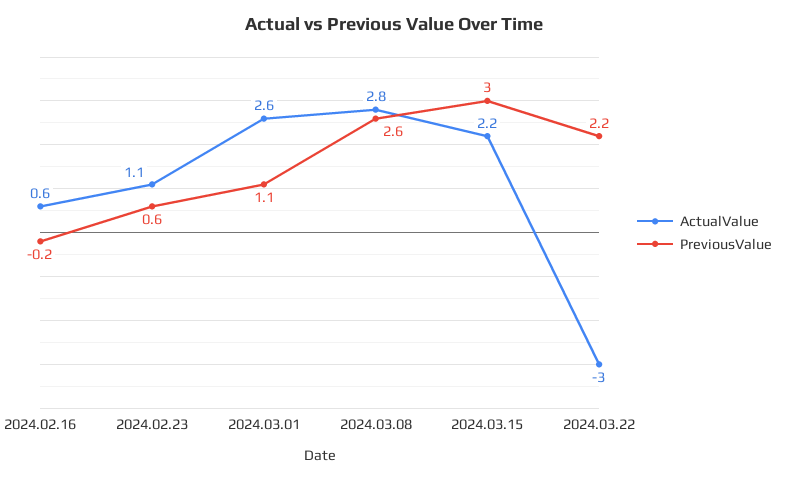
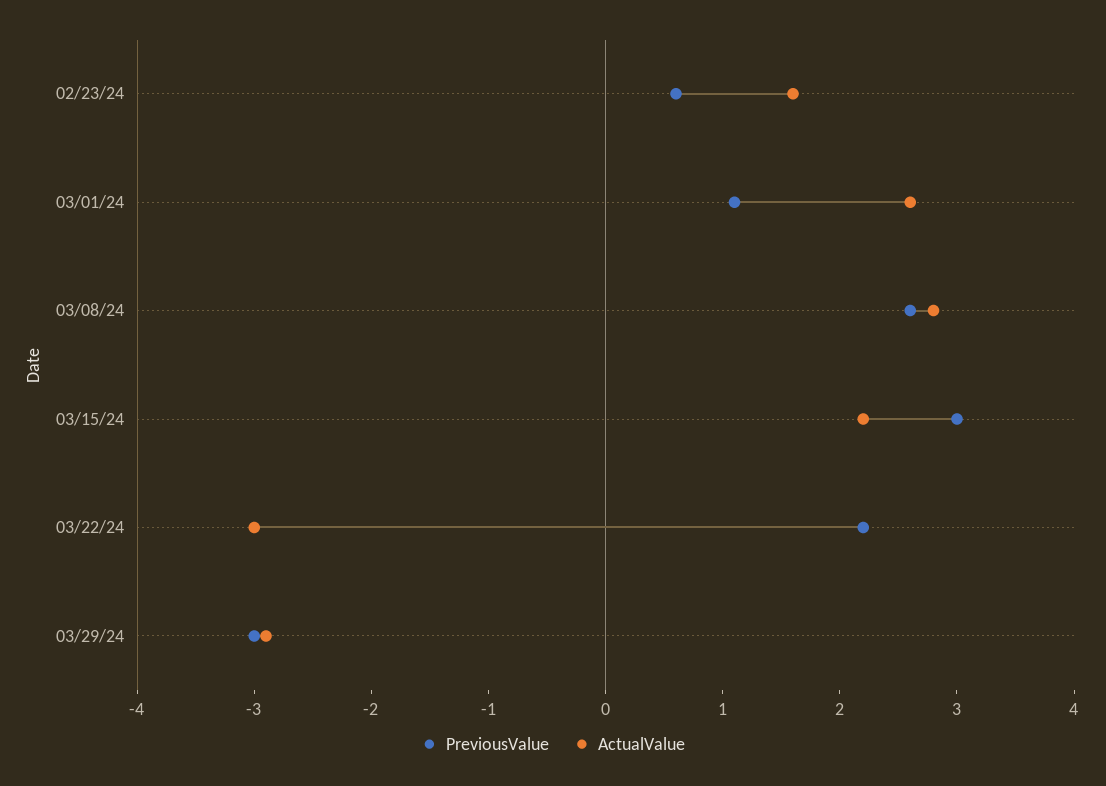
ActualValue, 2024.02.16: 0.6 -> none
PreviousValue, 2024.02.16: -0.2 -> none
ActualValue, 2024.02.23: 1.1 -> 1.6
PreviousValue, 03/29/24: none -> -3
ActualValue, 03/29/24: none -> -2.9

